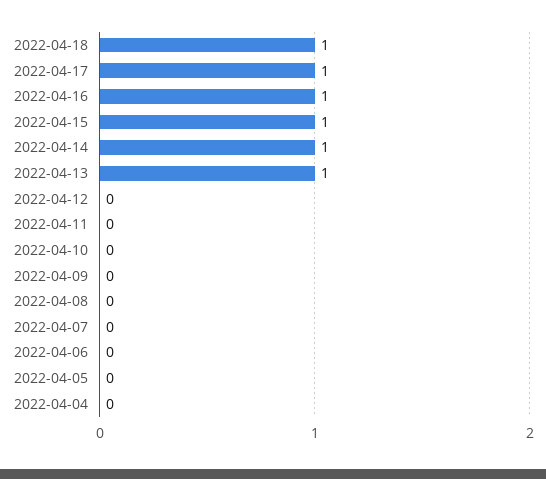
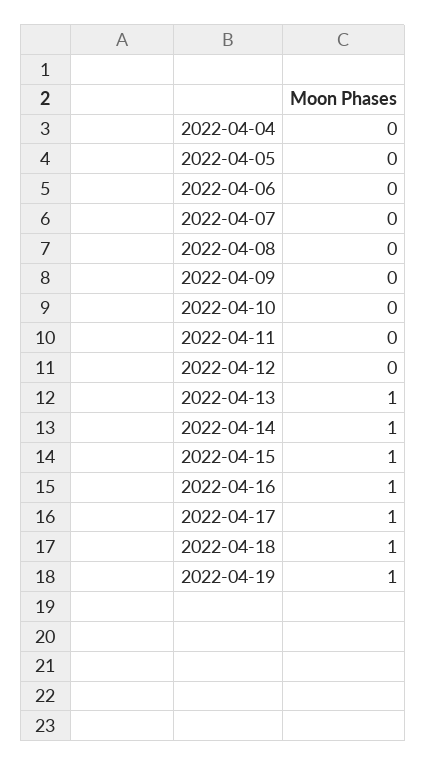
2022-04-19: none -> 1

